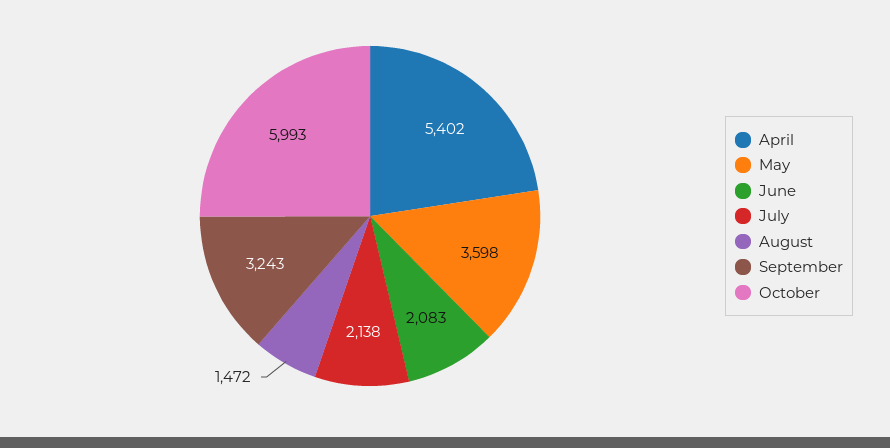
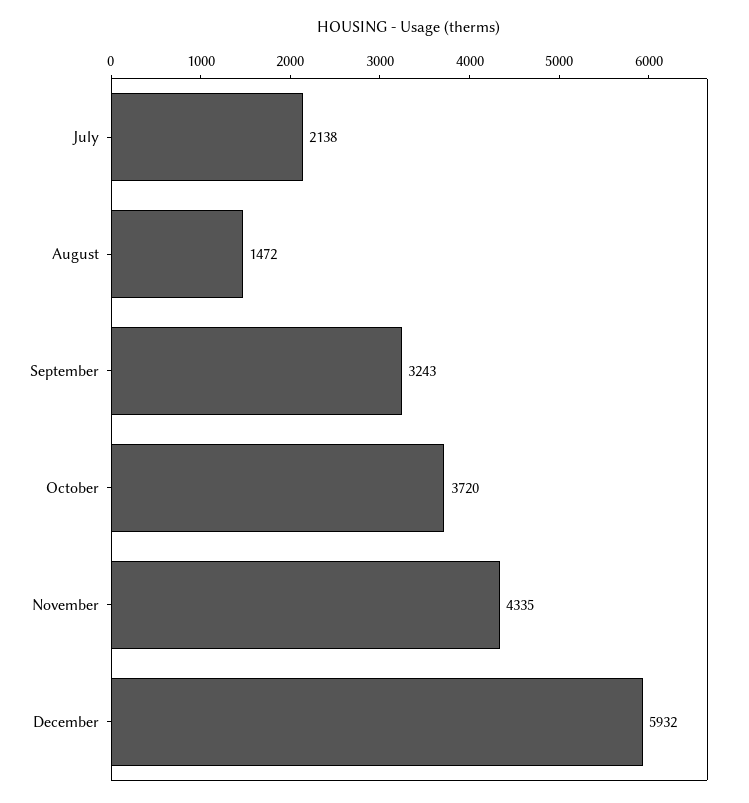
April: 5402 -> none
May: 3598 -> none
June: 2083 -> none
October: 5993 -> 3720
November: none -> 4335
December: none -> 5932

